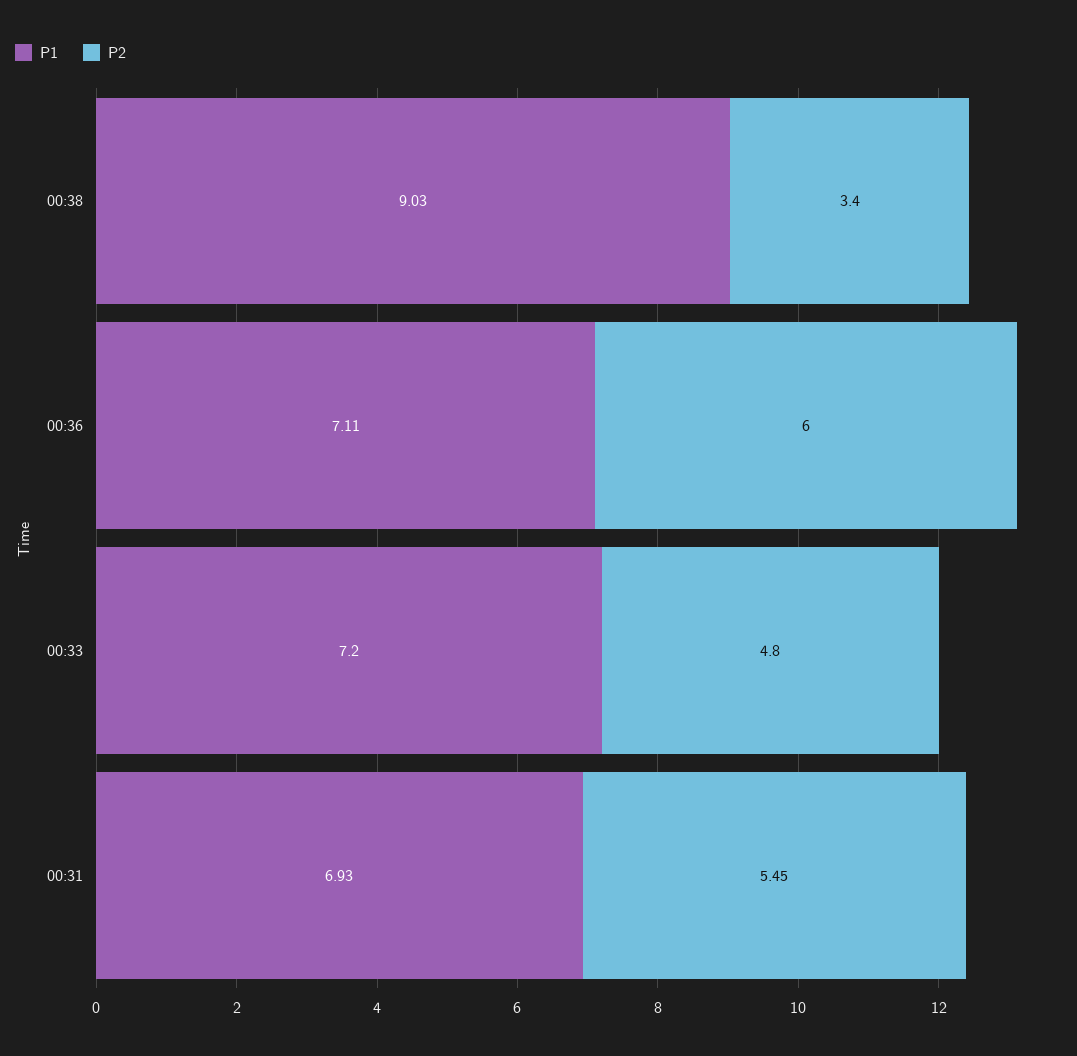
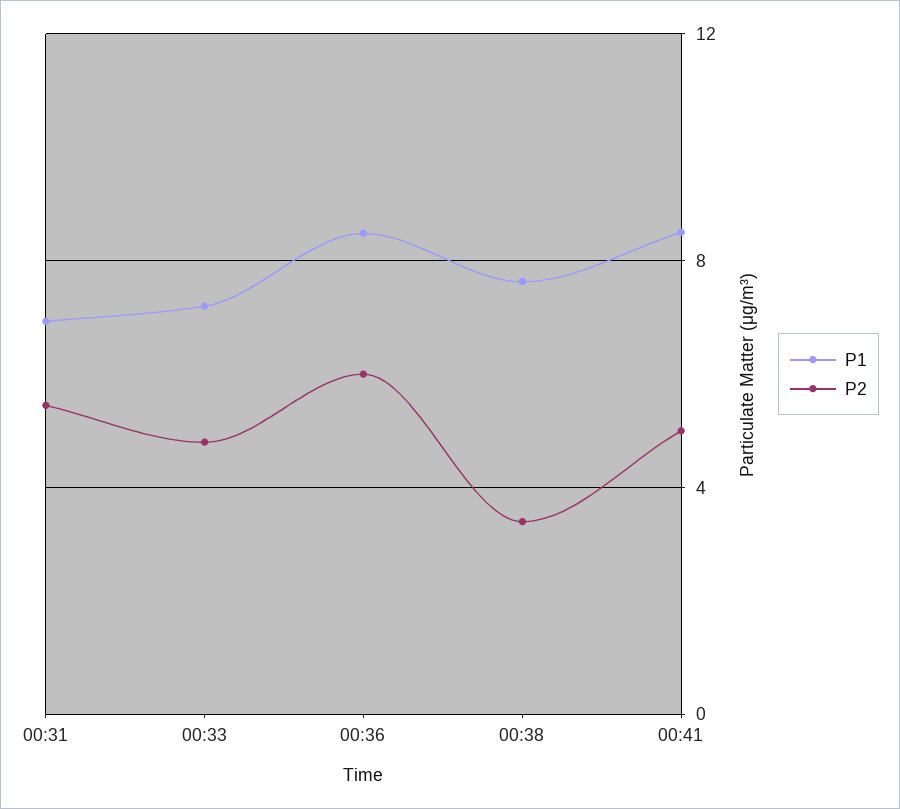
P1, 00:38: 9.03 -> 7.5
P1, 00:36: 7.11 -> 8.5
P1, 00:41: none -> 8.5
P2, 00:41: none -> 5

